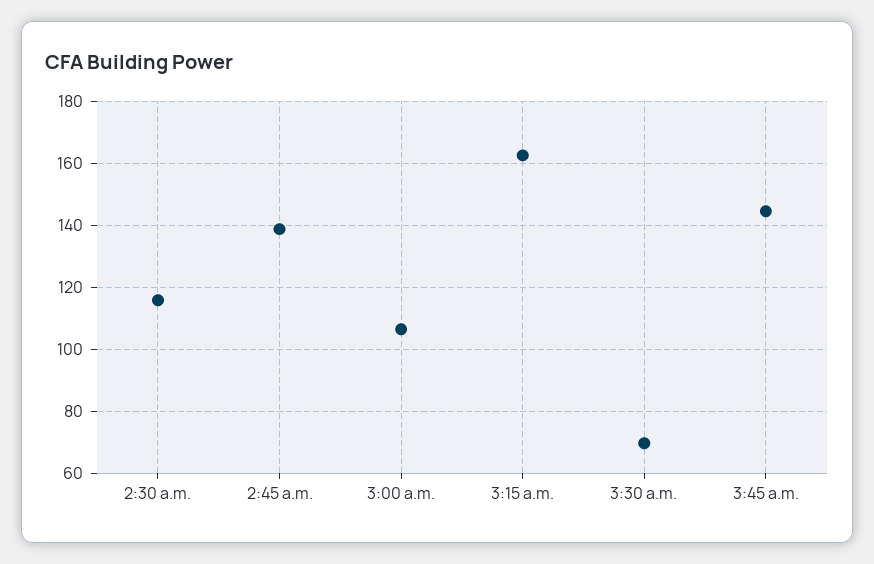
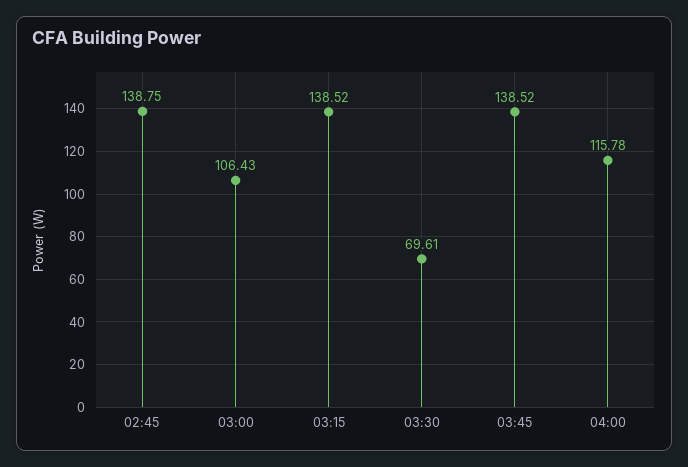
2:30 a.m.: 116 -> none
3:15 a.m.: 162 -> 138.52
3:45 a.m.: 144 -> 138.52
04:00: none -> 115.78

